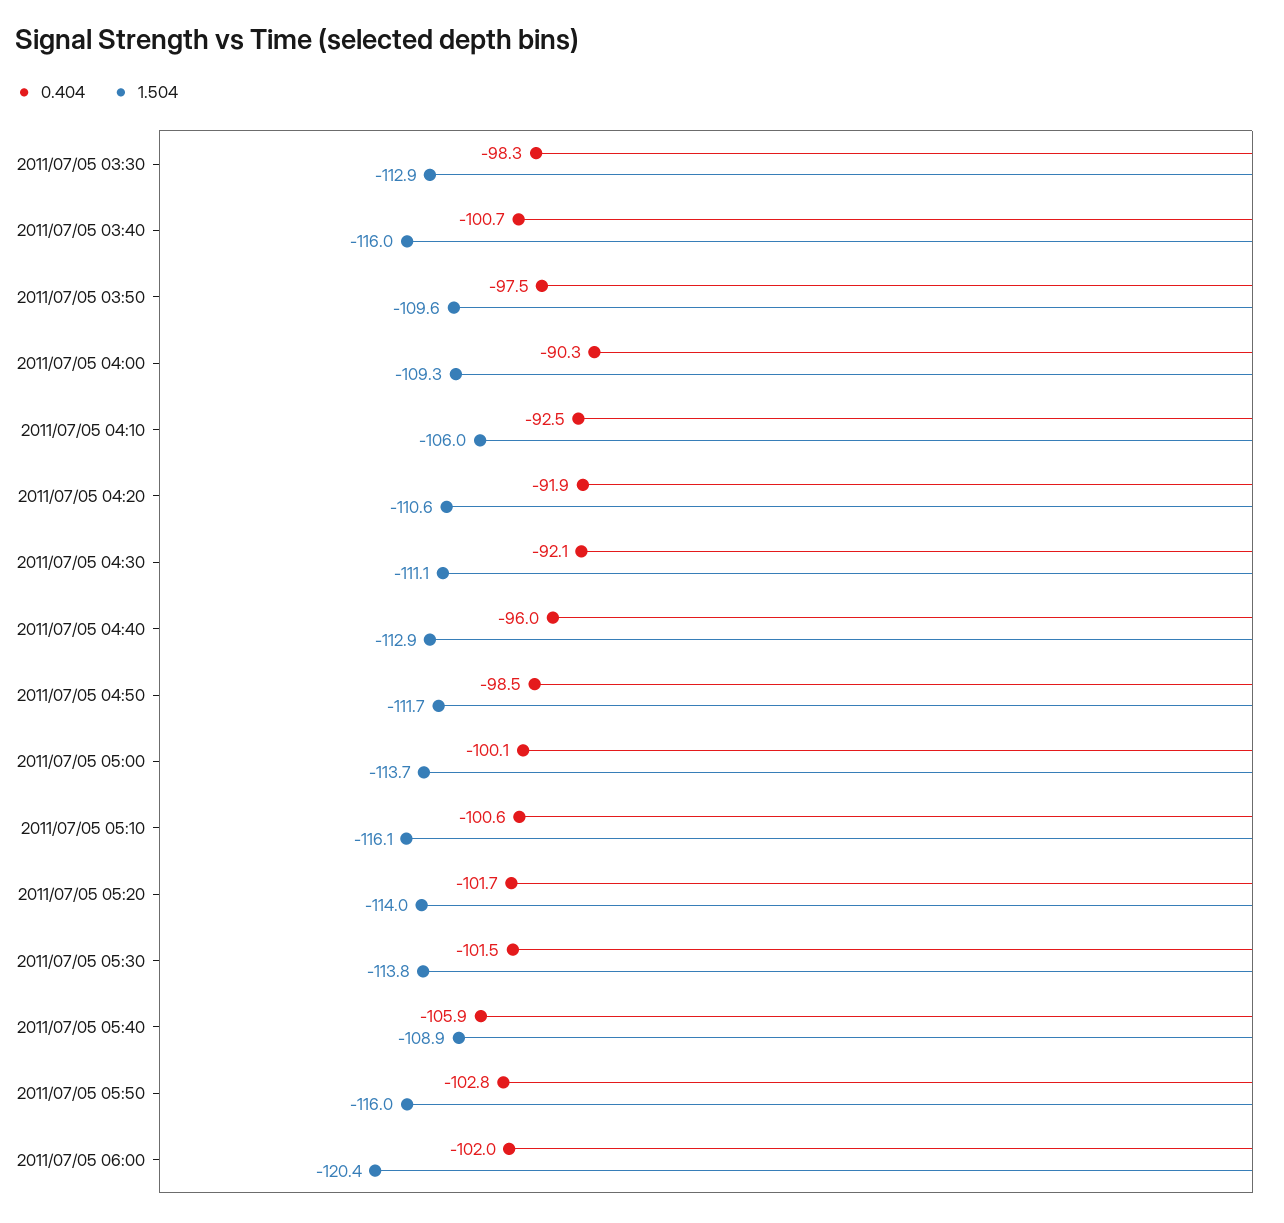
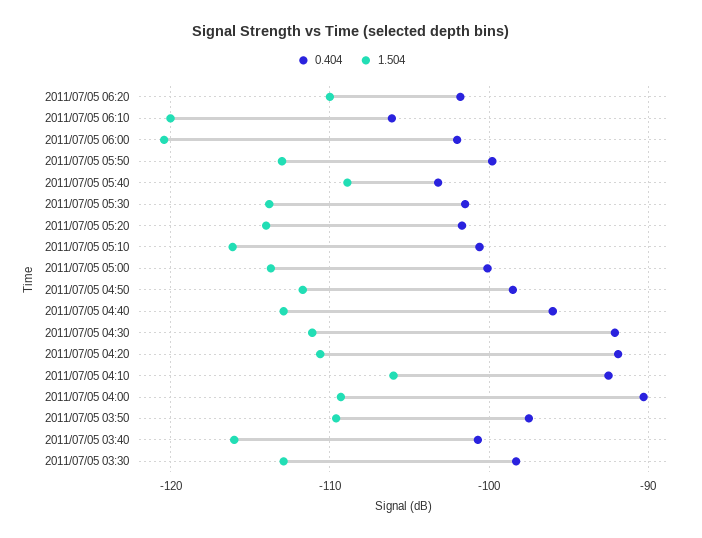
0.404, 2011/07/05 05:40: -105.9 -> -103
0.404, 2011/07/05 05:50: -102.8 -> -100
1.504, 2011/07/05 05:50: -116 -> -113
0.404, 2011/07/05 06:20: none -> -102
1.504, 2011/07/05 06:20: none -> -110
0.404, 2011/07/05 06:10: none -> -106
1.504, 2011/07/05 06:10: none -> -120

